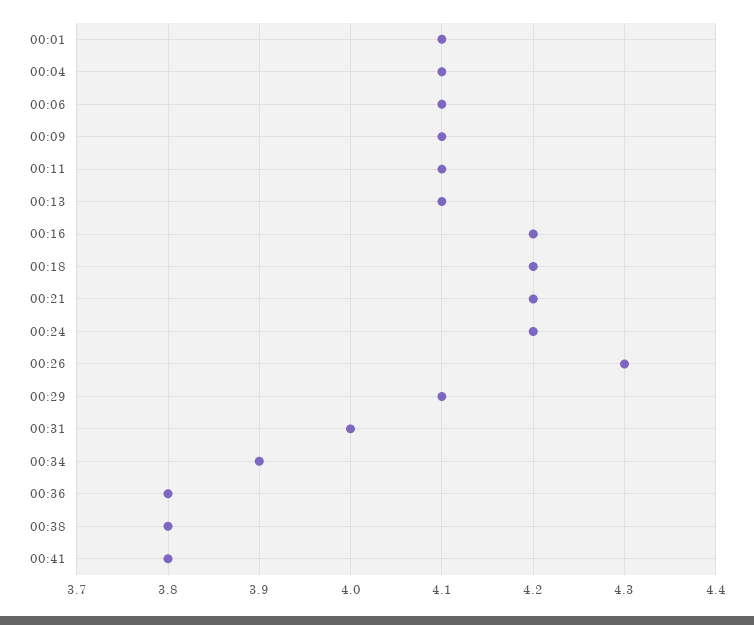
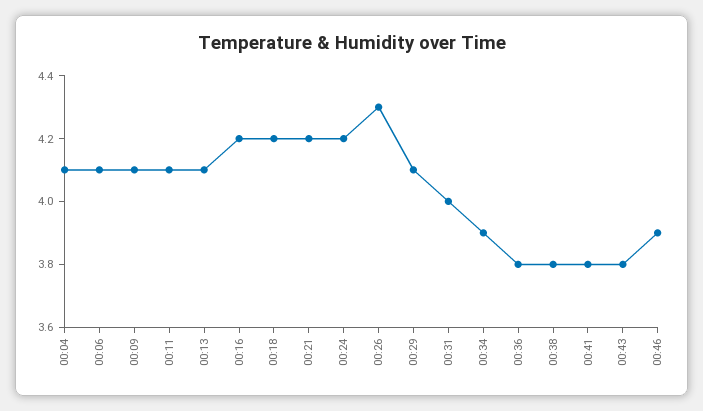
00:01: 4.1 -> none
00:43: none -> 3.8
00:46: none -> 3.9

